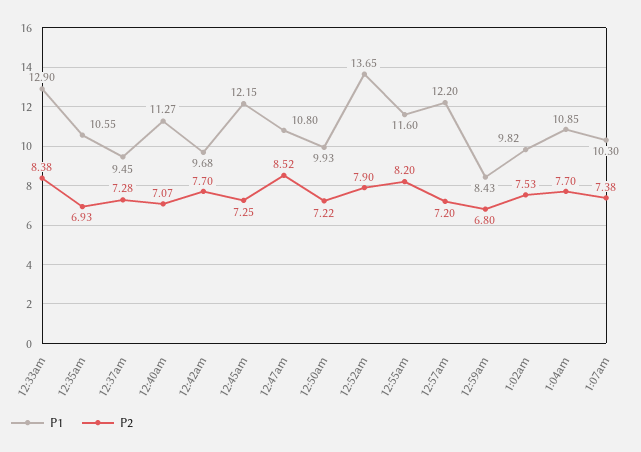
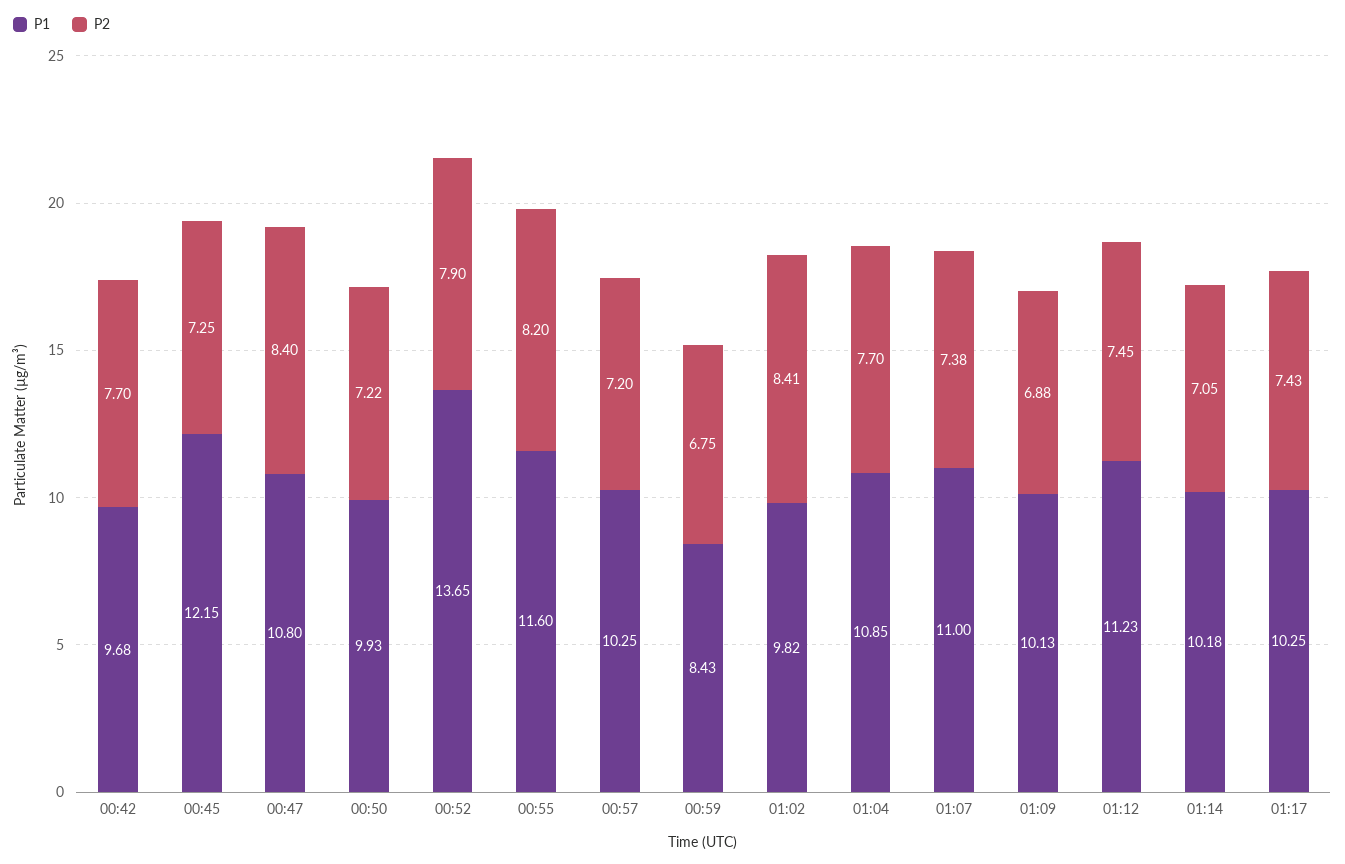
P1, 12:33am: 12.9 -> none
P2, 12:33am: 8.38 -> none
P1, 12:35am: 10.55 -> none
P2, 12:35am: 6.93 -> none
P1, 12:37am: 9.45 -> none
P2, 12:37am: 7.28 -> none
P1, 12:40am: 11.27 -> none
P2, 12:40am: 7.07 -> none
P2, 12:47am: 8.52 -> 8.4
P1, 12:57am: 12.2 -> 10.25
P2, 12:59am: 6.8 -> 6.75
P2, 1:02am: 7.53 -> 8.41
P1, 1:07am: 10.3 -> 11
P1, 01:09: none -> 10.13
P2, 01:09: none -> 6.88
P1, 01:12: none -> 11.23
P2, 01:12: none -> 7.45
P1, 01:14: none -> 10.18
P2, 01:14: none -> 7.05
P1, 01:17: none -> 10.25
P2, 01:17: none -> 7.43

